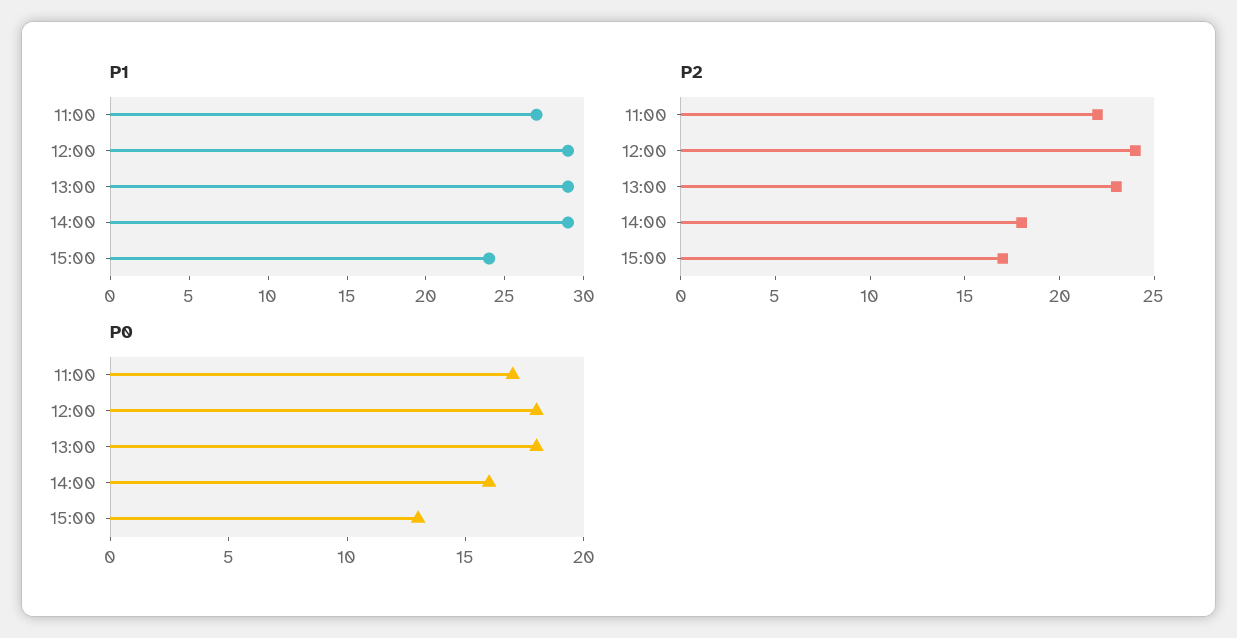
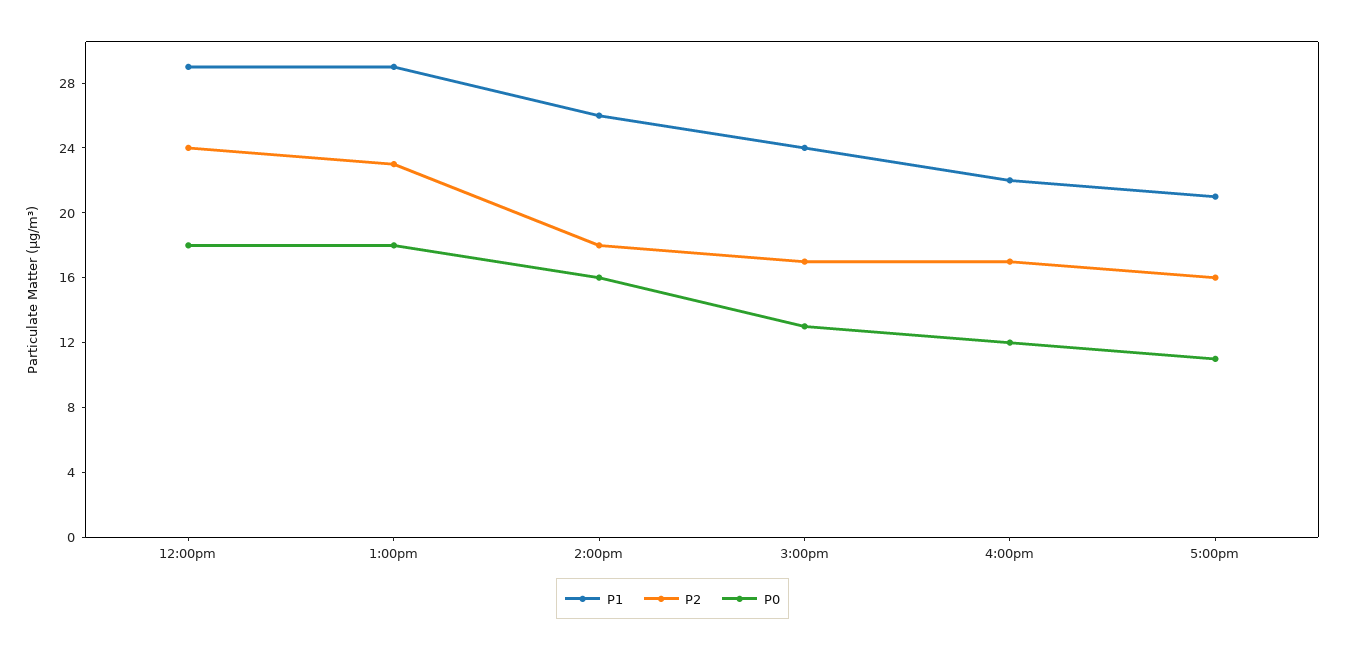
P1, 11:00: 27 -> none
P1, 14:00: 29 -> 26
P2, 11:00: 22 -> none
P0, 11:00: 17 -> none
P1, 4:00pm: none -> 22
P2, 4:00pm: none -> 17
P0, 4:00pm: none -> 12
P1, 5:00pm: none -> 21
P2, 5:00pm: none -> 16
P0, 5:00pm: none -> 11

